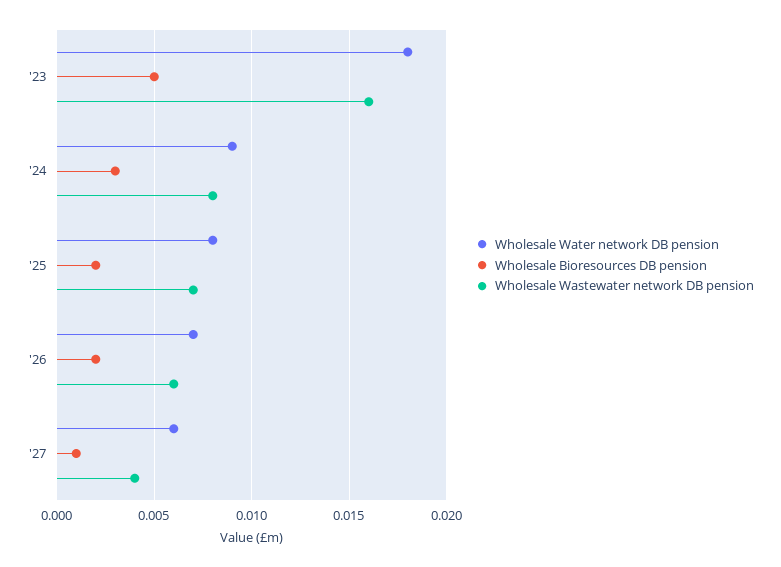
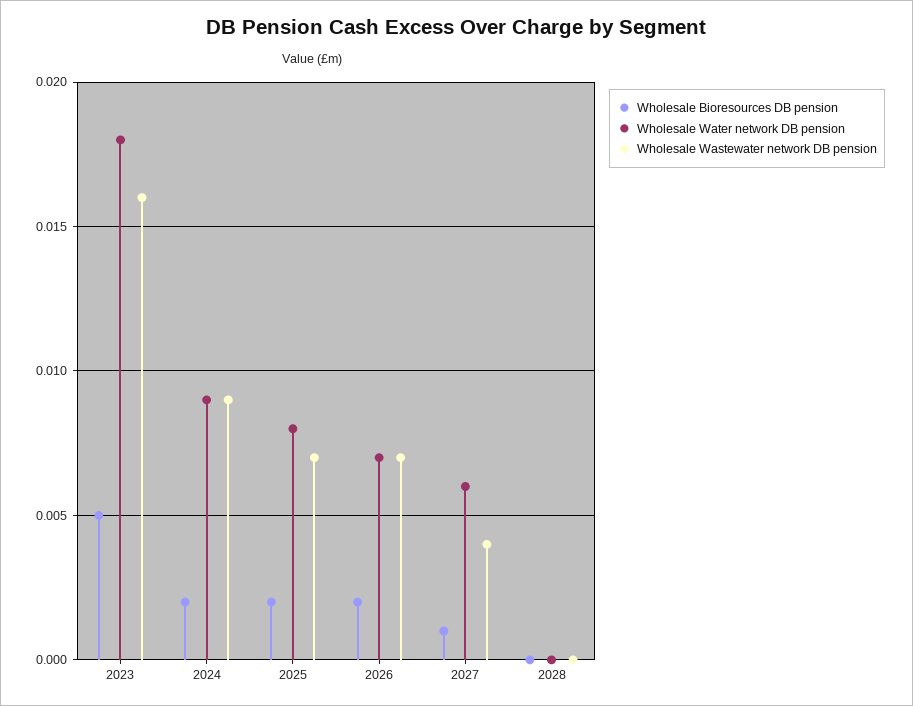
Wholesale Bioresources DB pension, '24: 0.003 -> 0.002
Wholesale Wastewater network DB pension, '24: 0.008 -> 0.009
Wholesale Wastewater network DB pension, '26: 0.006 -> 0.007
Wholesale Bioresources DB pension, 2028: none -> 0
Wholesale Water network DB pension, 2028: none -> 0
Wholesale Wastewater network DB pension, 2028: none -> 0

